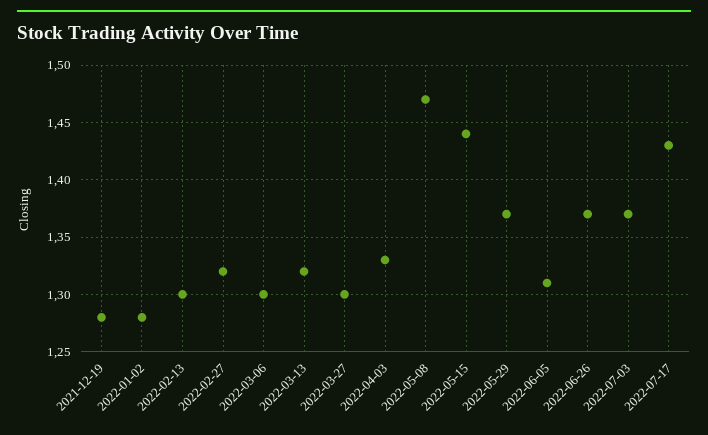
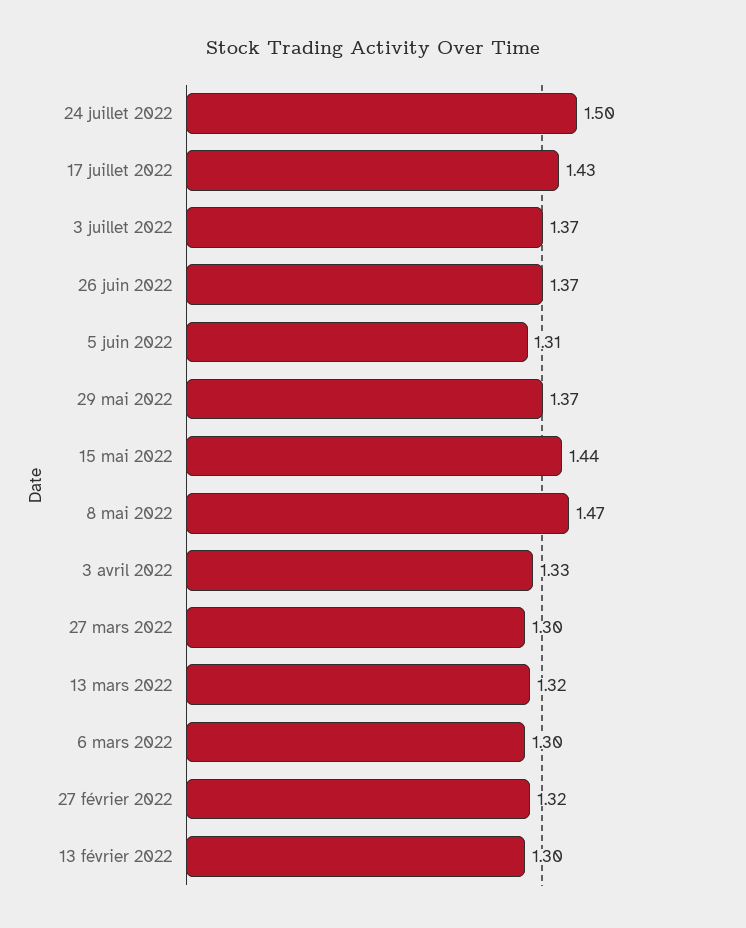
2021-12-19: 1.28 -> none
2022-01-02: 1.28 -> none
24 juillet 2022: none -> 1.5

